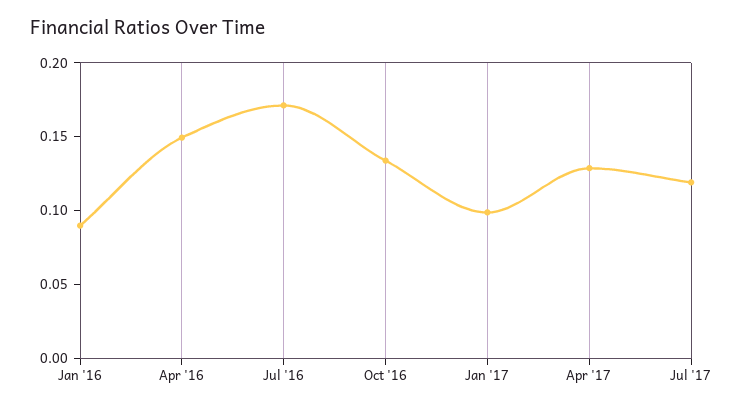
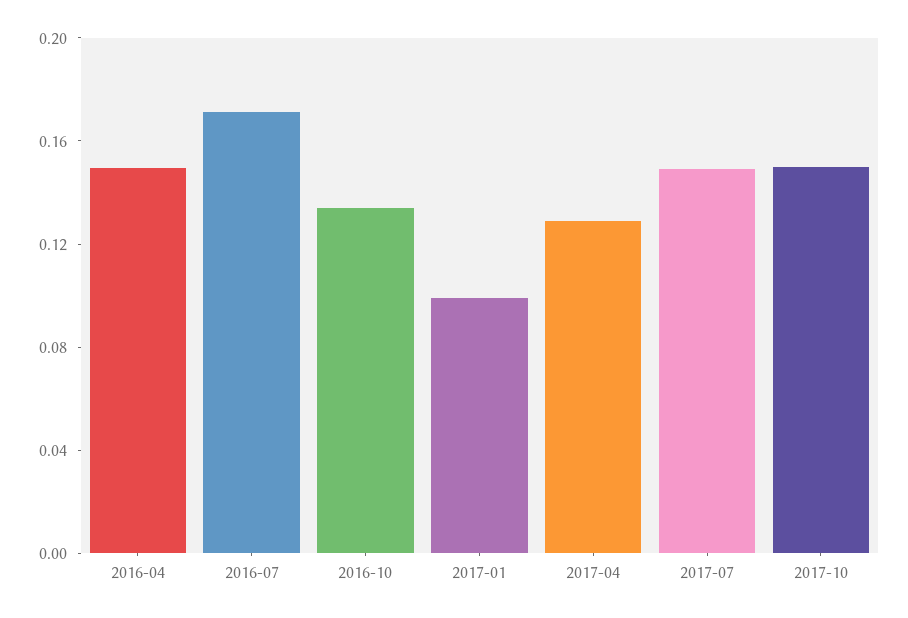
Jan '16: 0.09 -> none
Jul '17: 0.12 -> 0.15
2017-10: none -> 0.15

